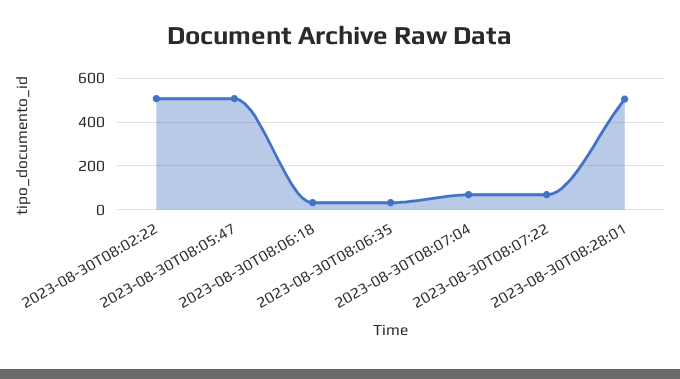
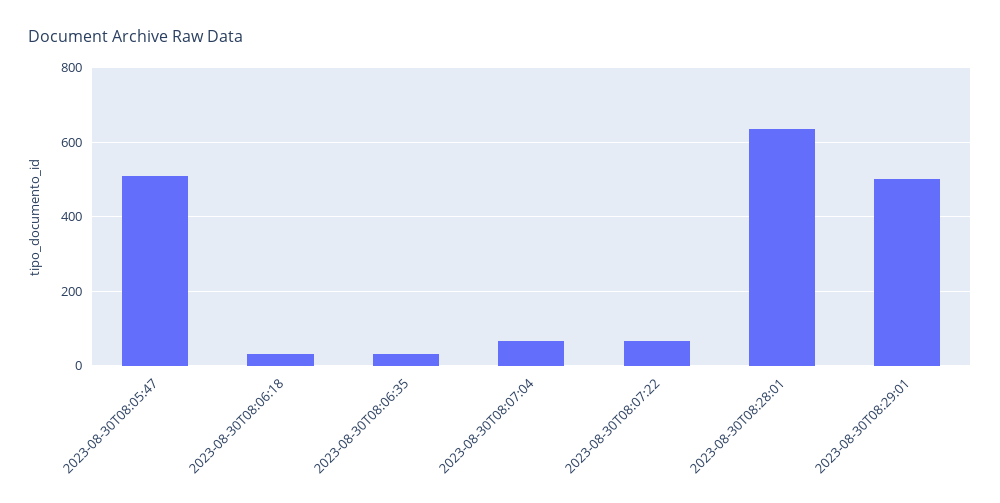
2023-08-30T08:02:22: 500 -> none
2023-08-30T08:28:01: 500 -> 640
2023-08-30T08:29:01: none -> 500

